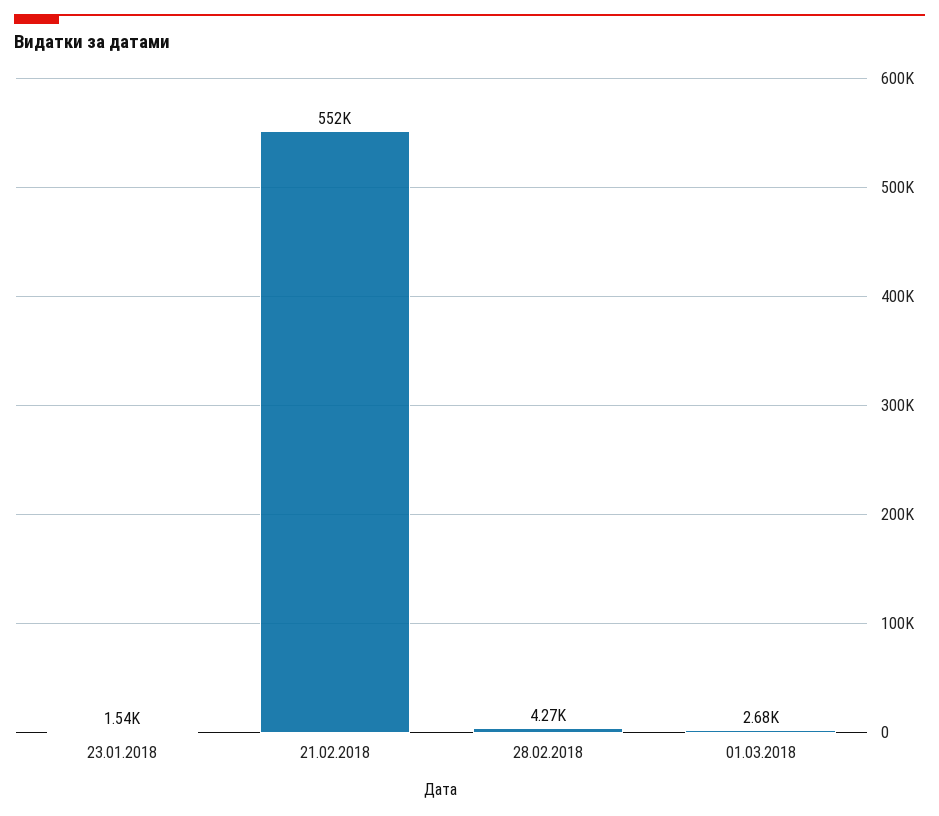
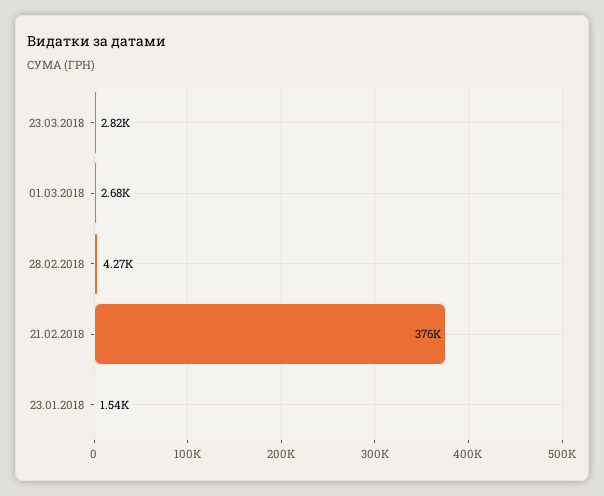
21.02.2018: 552000 -> 376000
23.03.2018: none -> 2820

